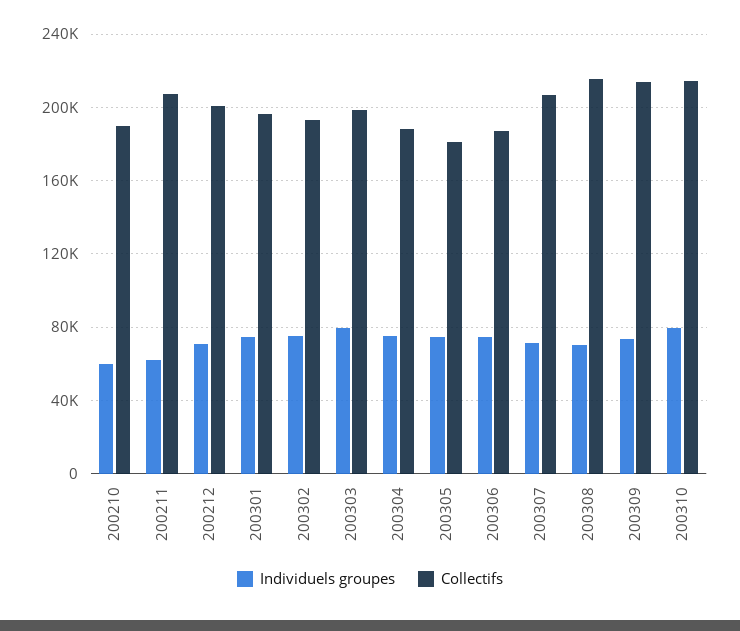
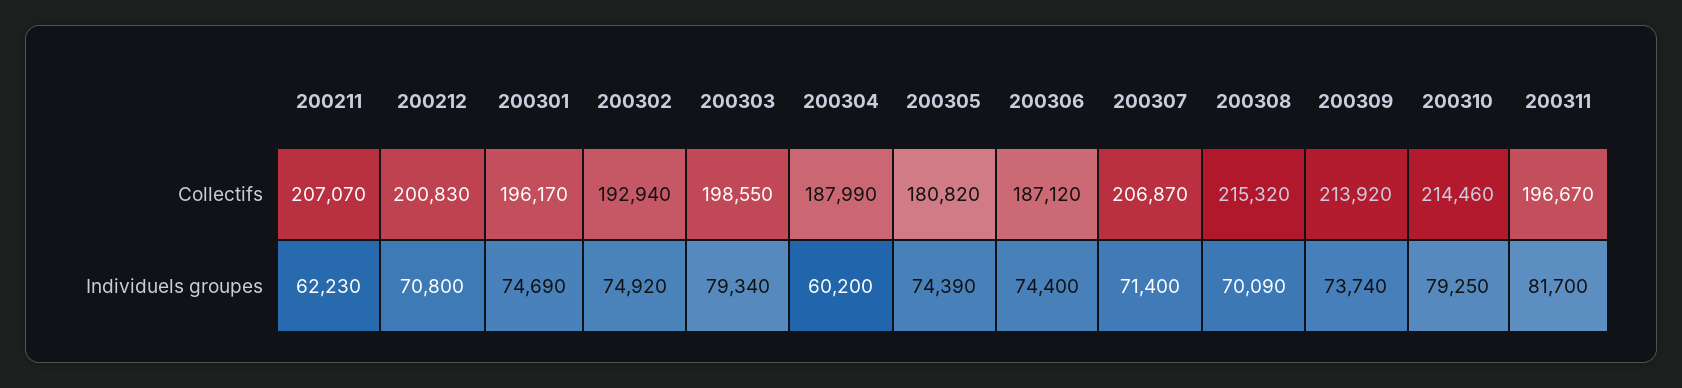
Individuels groupes, 200210: 60000 -> none
Collectifs, 200210: 190000 -> none
Individuels groupes, 200304: 75000 -> 60200
Collectifs, 200311: none -> 196670
Individuels groupes, 200311: none -> 81700

